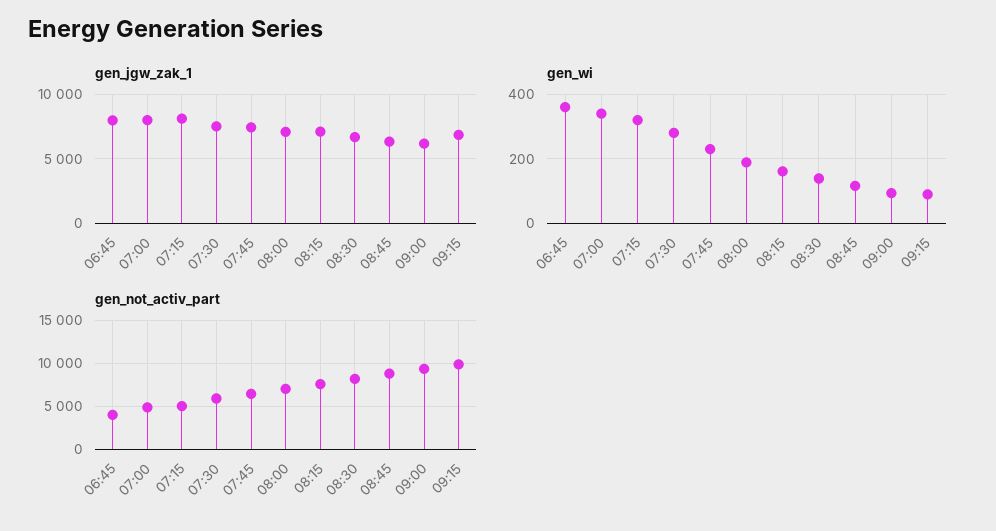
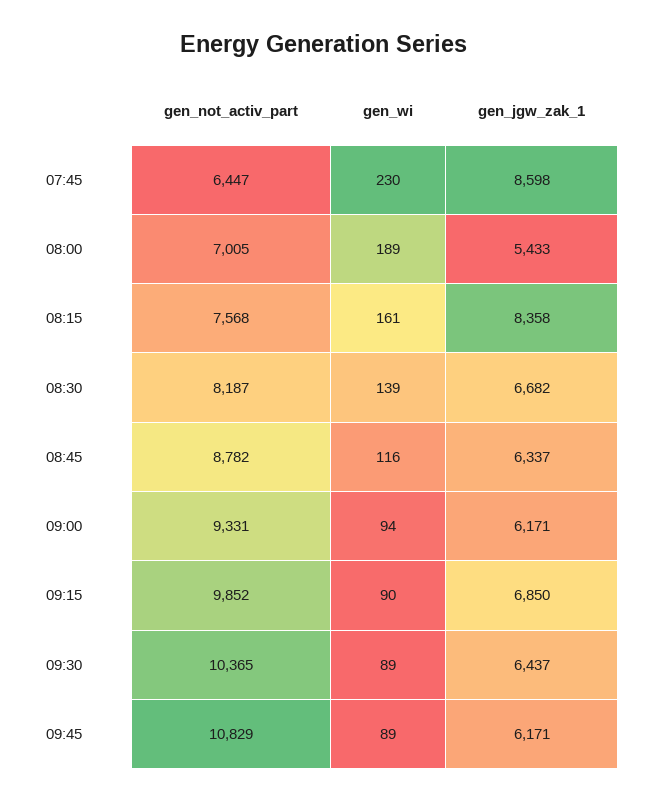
gen_jgw_zak_1, 06:45: 8000 -> none
gen_jgw_zak_1, 07:00: 8000 -> none
gen_jgw_zak_1, 07:15: 8000 -> none
gen_jgw_zak_1, 07:30: 7500 -> none
gen_jgw_zak_1, 07:45: 7500 -> 8598
gen_jgw_zak_1, 08:00: 7000 -> 5433
gen_jgw_zak_1, 08:15: 7000 -> 8358
gen_wi, 06:45: 360 -> none
gen_wi, 07:00: 340 -> none
gen_wi, 07:15: 320 -> none
gen_wi, 07:30: 280 -> none
gen_not_activ_part, 06:45: 4000 -> none
gen_not_activ_part, 07:00: 5000 -> none
gen_not_activ_part, 07:15: 5000 -> none
gen_not_activ_part, 07:30: 6000 -> none
gen_not_activ_part, 09:30: none -> 10365
gen_wi, 09:30: none -> 89
gen_jgw_zak_1, 09:30: none -> 6437
gen_not_activ_part, 09:45: none -> 10829
gen_wi, 09:45: none -> 89
gen_jgw_zak_1, 09:45: none -> 6171

